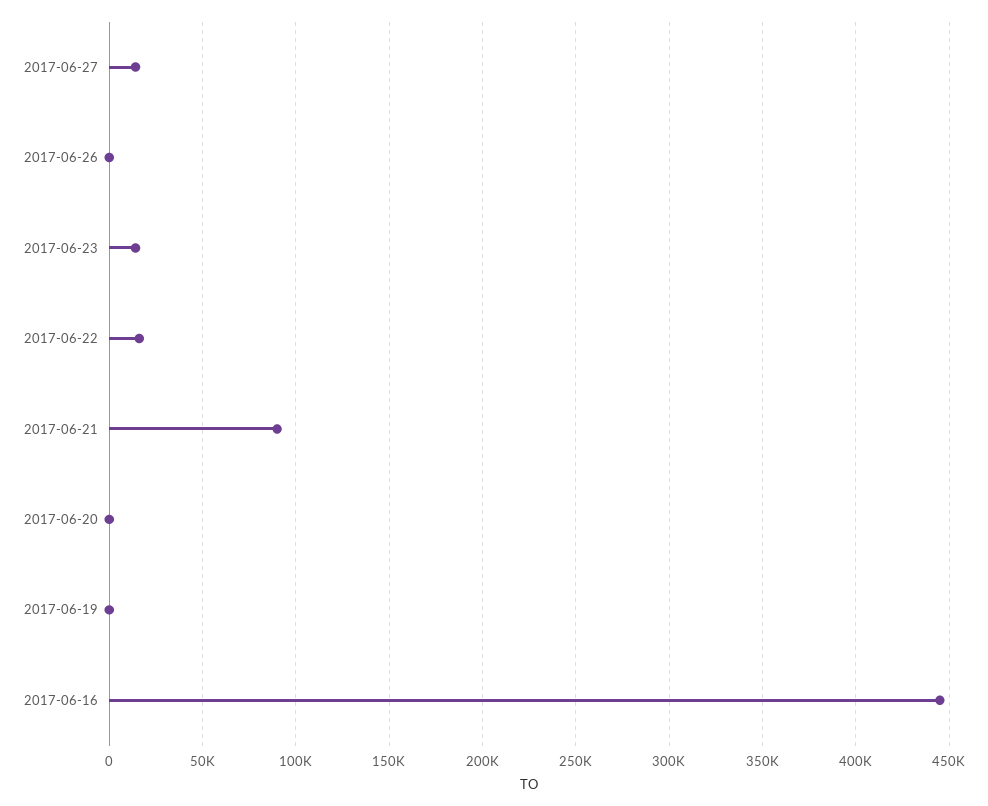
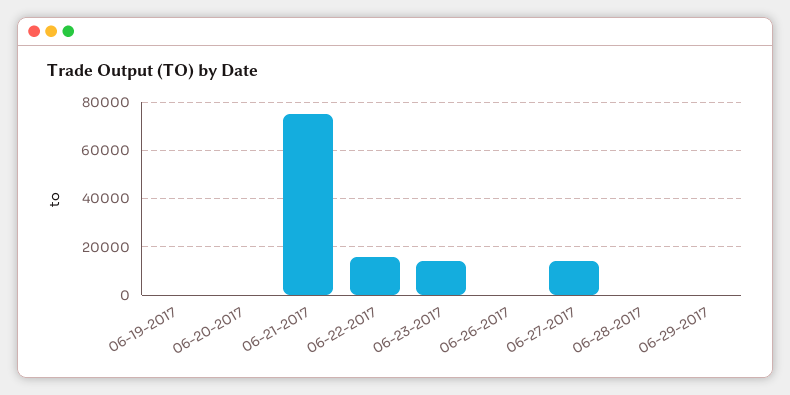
2017-06-21: 90000 -> 75000
2017-06-16: 445000 -> none
06-28-2017: none -> 0
06-29-2017: none -> 0

